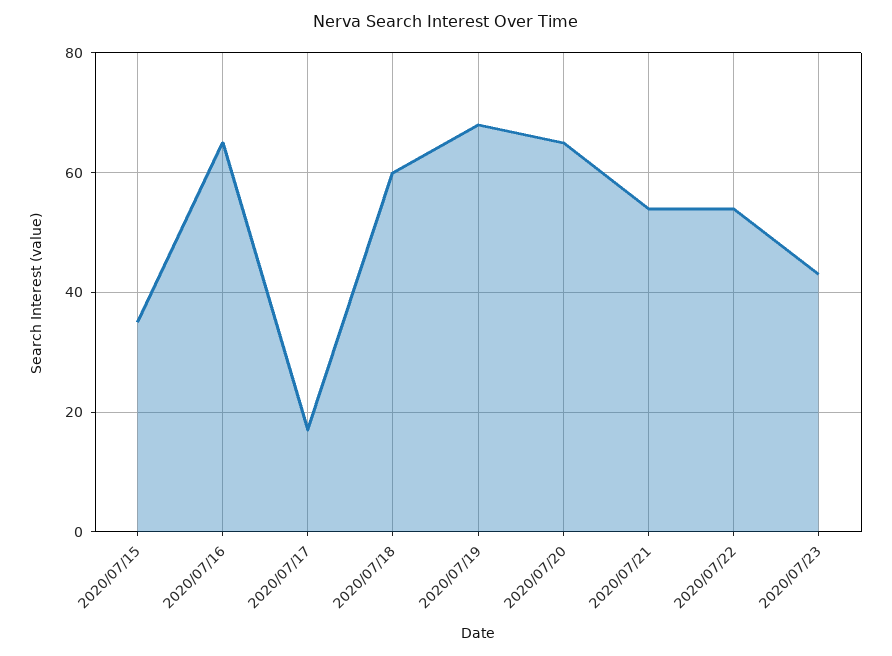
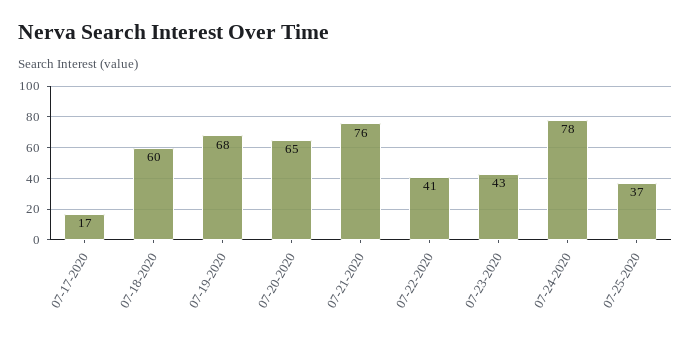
2020/07/15: 35 -> none
2020/07/16: 65 -> none
2020/07/21: 55 -> 76
2020/07/22: 55 -> 41
07-24-2020: none -> 78
07-25-2020: none -> 37

